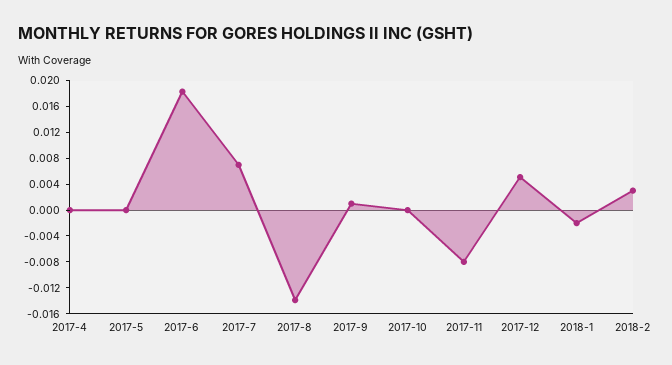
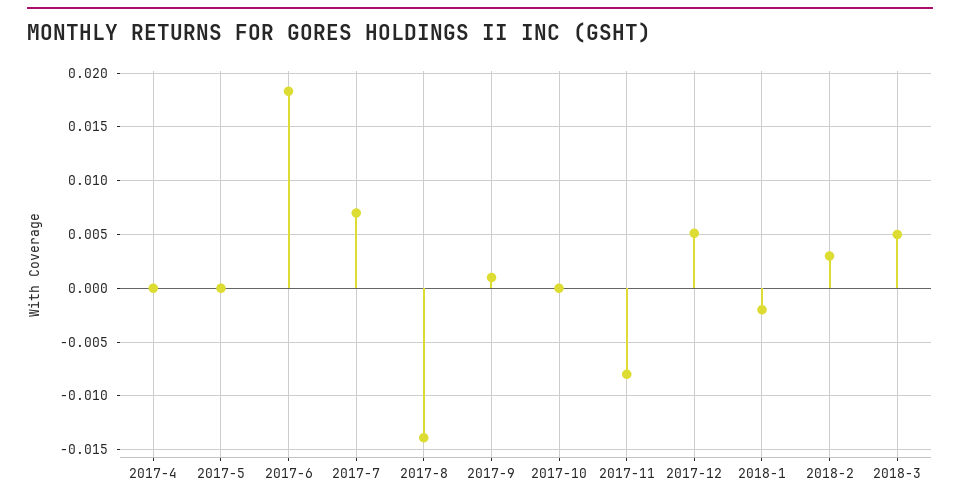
2018-3: none -> 0.005

